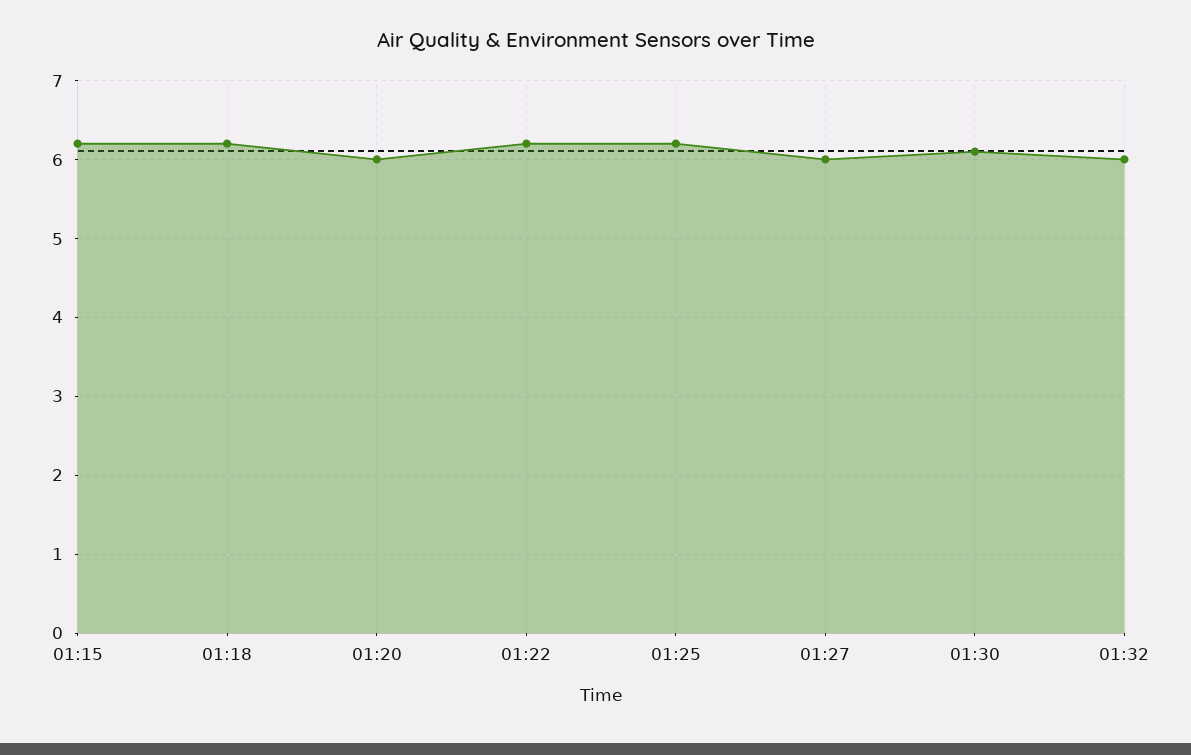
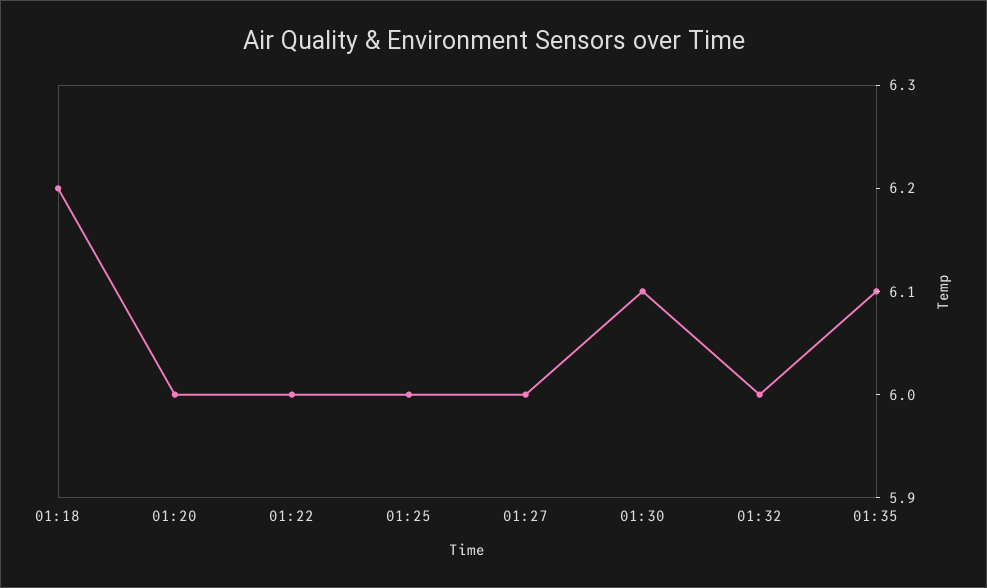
01:15: 6.2 -> none
01:22: 6.2 -> 6
01:25: 6.2 -> 6
01:35: none -> 6.1

